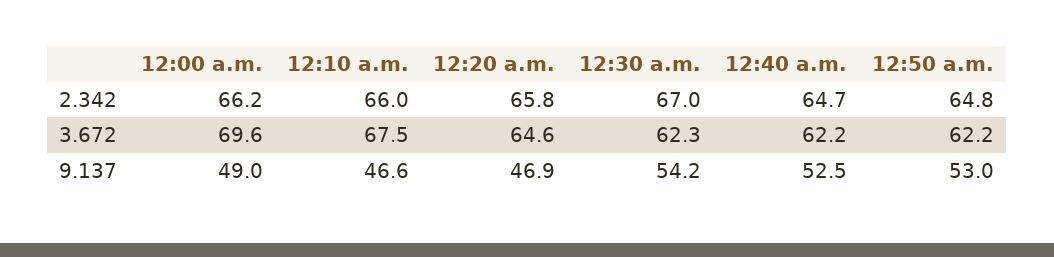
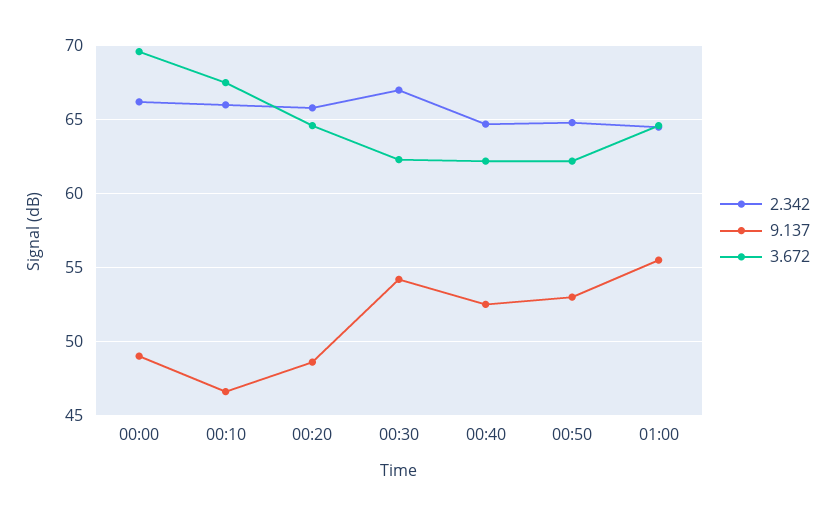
9.137, 12:20 a.m.: 46.9 -> 48.5
2.342, 01:00: none -> 64.5
9.137, 01:00: none -> 55.5
3.672, 01:00: none -> 64.5

